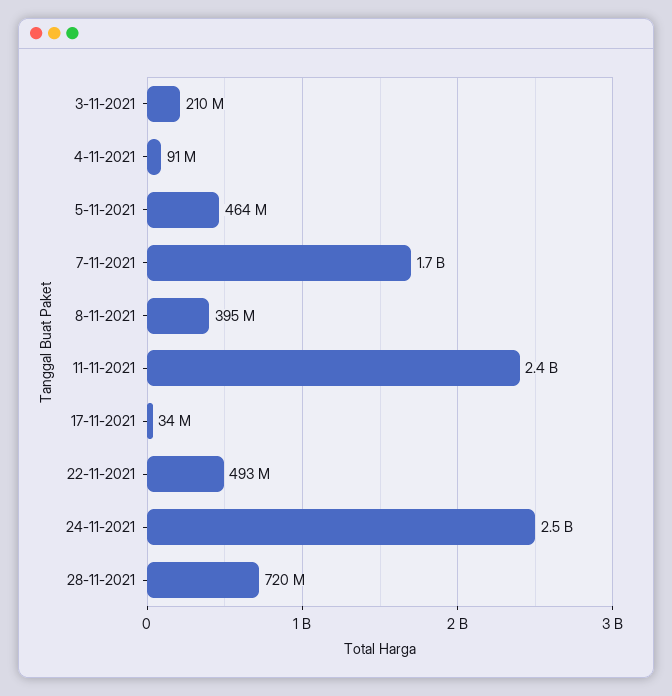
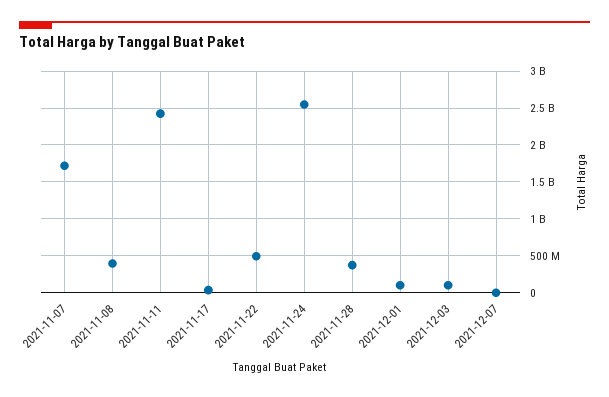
3-11-2021: 210000000 -> none
4-11-2021: 91000000 -> none
5-11-2021: 464000000 -> none
28-11-2021: 720000000 -> 400000000
2021-12-01: none -> 100000000
2021-12-03: none -> 100000000
2021-12-07: none -> 0

